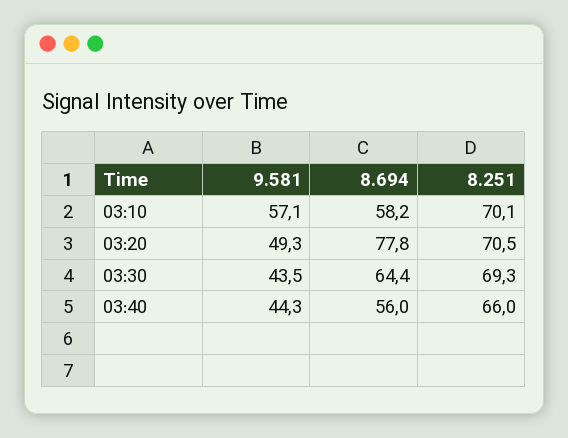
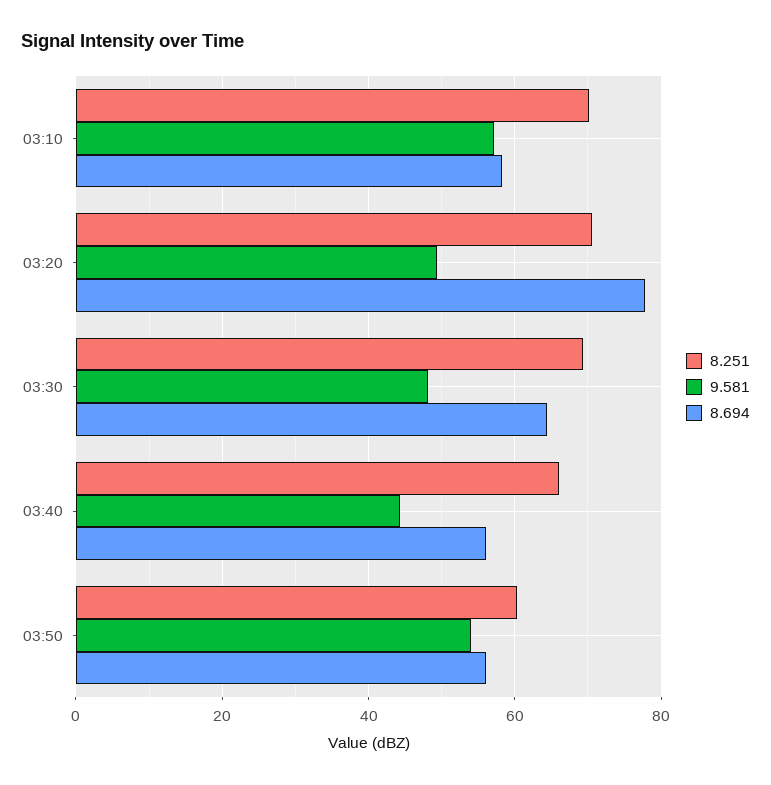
9.581, 03:30: 43.5 -> 48
8.251, 03:50: none -> 60
9.581, 03:50: none -> 54
8.694, 03:50: none -> 56

